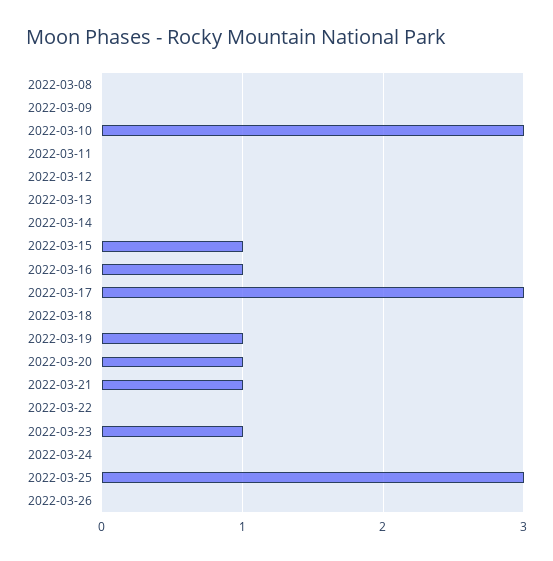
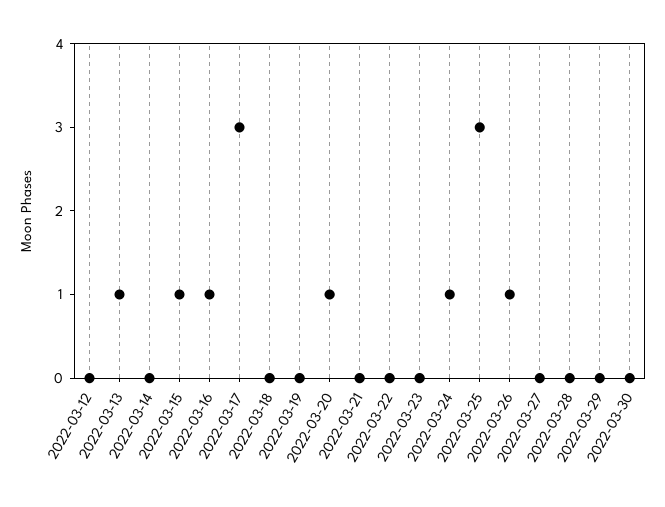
2022-03-08: 0 -> none
2022-03-09: 0 -> none
2022-03-10: 3 -> none
2022-03-11: 0 -> none
2022-03-13: 0 -> 1
2022-03-19: 1 -> 0
2022-03-21: 1 -> 0
2022-03-23: 1 -> 0
2022-03-24: 0 -> 1
2022-03-26: 0 -> 1
2022-03-27: none -> 0
2022-03-28: none -> 0
2022-03-29: none -> 0
2022-03-30: none -> 0

